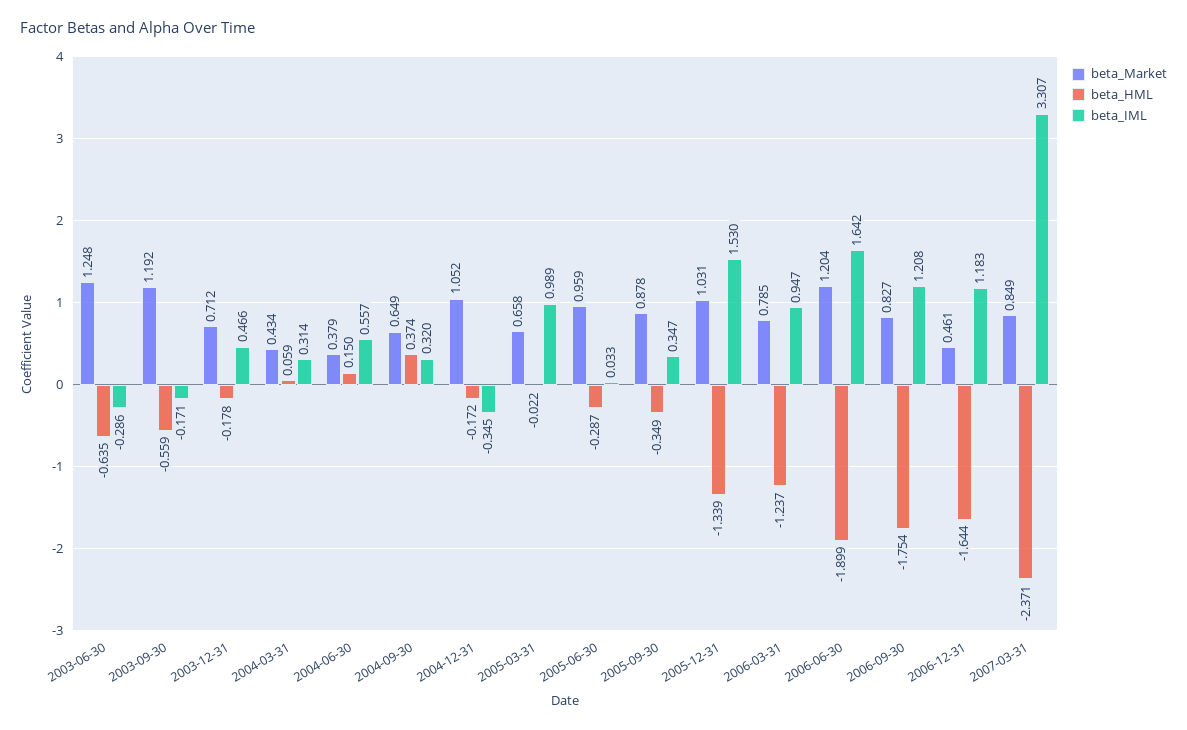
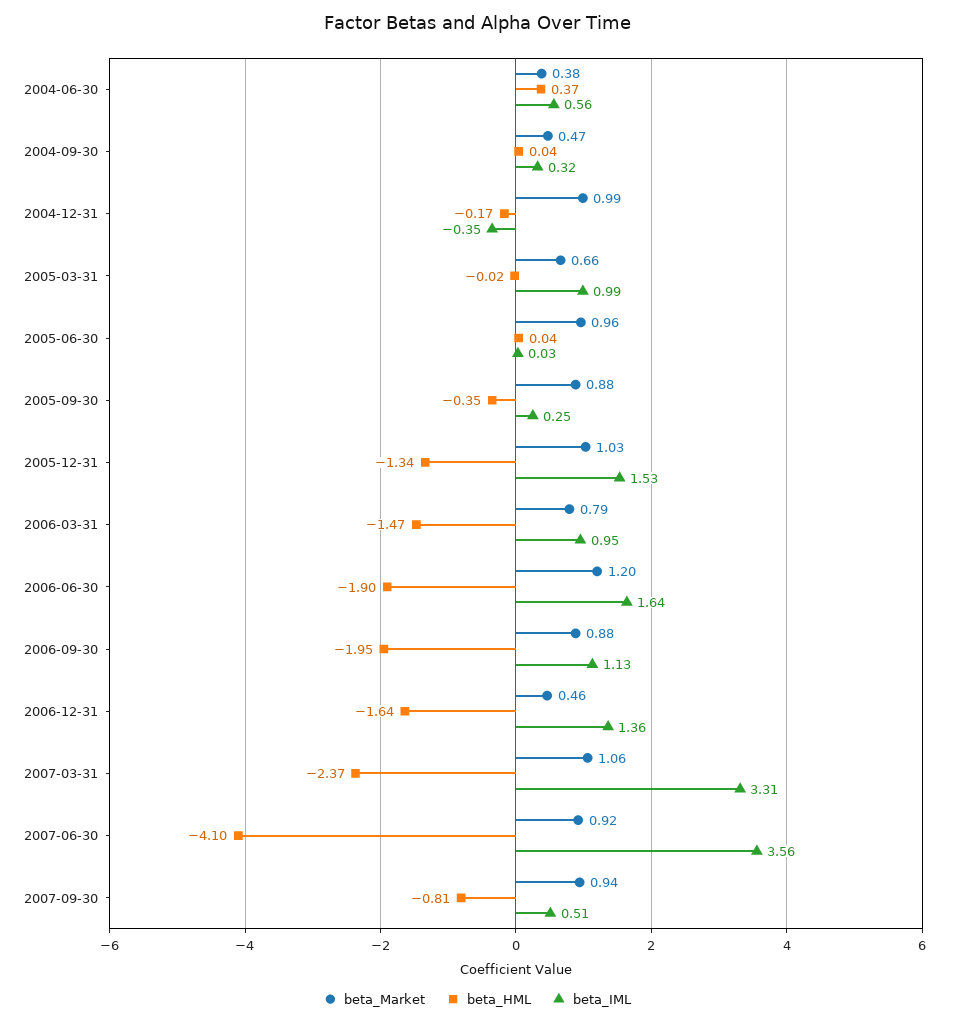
beta_Market, 2003-06-30: 1.248 -> none
beta_HML, 2003-06-30: -0.635 -> none
beta_IML, 2003-06-30: -0.286 -> none
beta_Market, 2003-09-30: 1.192 -> none
beta_HML, 2003-09-30: -0.559 -> none
beta_IML, 2003-09-30: -0.171 -> none
beta_Market, 2003-12-31: 0.712 -> none
beta_HML, 2003-12-31: -0.178 -> none
beta_IML, 2003-12-31: 0.466 -> none
beta_Market, 2004-03-31: 0.434 -> none
beta_HML, 2004-03-31: 0.059 -> none
beta_IML, 2004-03-31: 0.314 -> none
beta_HML, 2004-06-30: 0.15 -> 0.37
beta_Market, 2004-09-30: 0.649 -> 0.47
beta_HML, 2004-09-30: 0.374 -> 0.04
beta_Market, 2004-12-31: 1.052 -> 0.99
beta_HML, 2005-06-30: -0.287 -> 0.04
beta_IML, 2005-09-30: 0.347 -> 0.25
beta_HML, 2006-03-31: -1.237 -> -1.47
beta_Market, 2006-09-30: 0.827 -> 0.88
beta_HML, 2006-09-30: -1.754 -> -1.95
beta_IML, 2006-09-30: 1.208 -> 1.13
beta_IML, 2006-12-31: 1.183 -> 1.36
beta_Market, 2007-03-31: 0.849 -> 1.06
beta_Market, 2007-06-30: none -> 0.92
beta_HML, 2007-06-30: none -> -4.1
beta_IML, 2007-06-30: none -> 3.56
beta_Market, 2007-09-30: none -> 0.94
beta_HML, 2007-09-30: none -> -0.81
beta_IML, 2007-09-30: none -> 0.51

